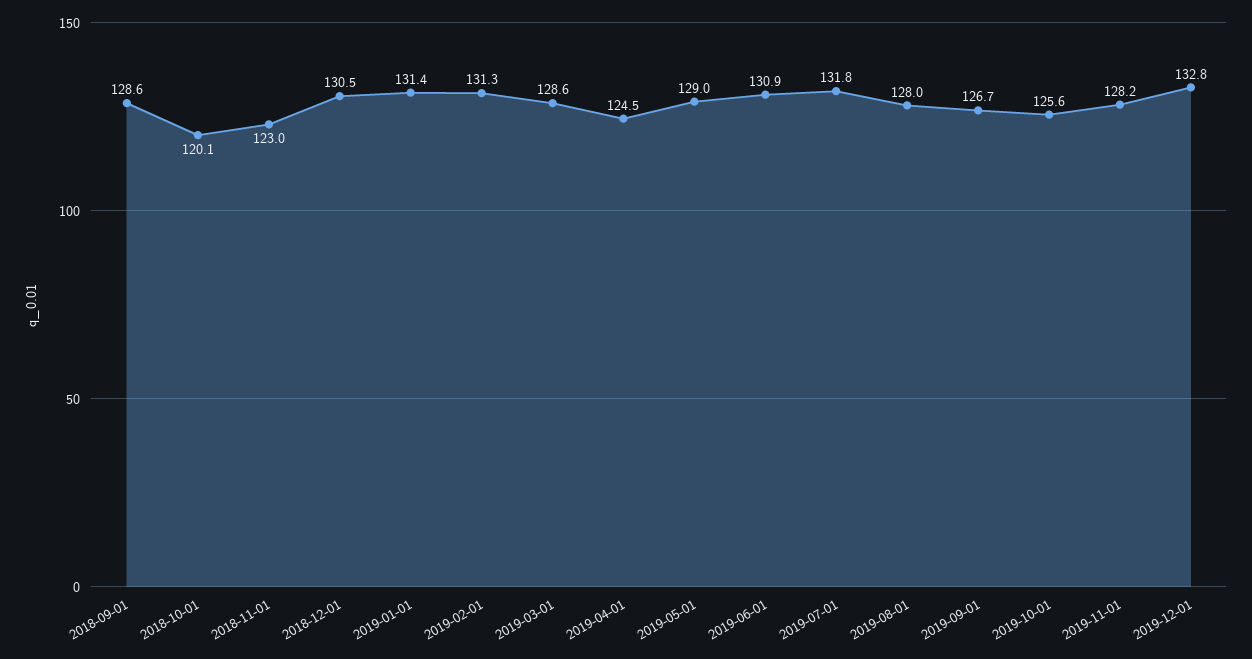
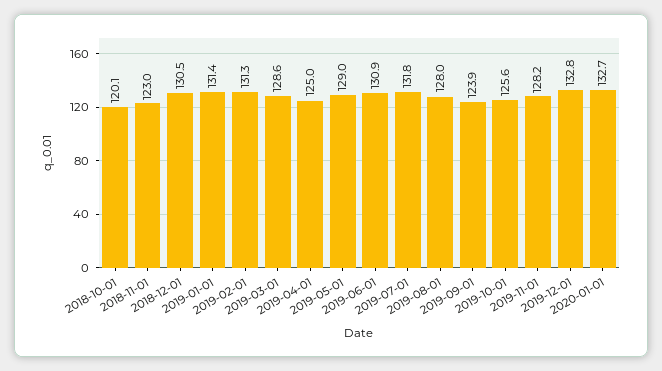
2018-09-01: 128.6 -> none
2019-04-01: 124.5 -> 125
2019-09-01: 126.7 -> 123.9
2020-01-01: none -> 132.7

